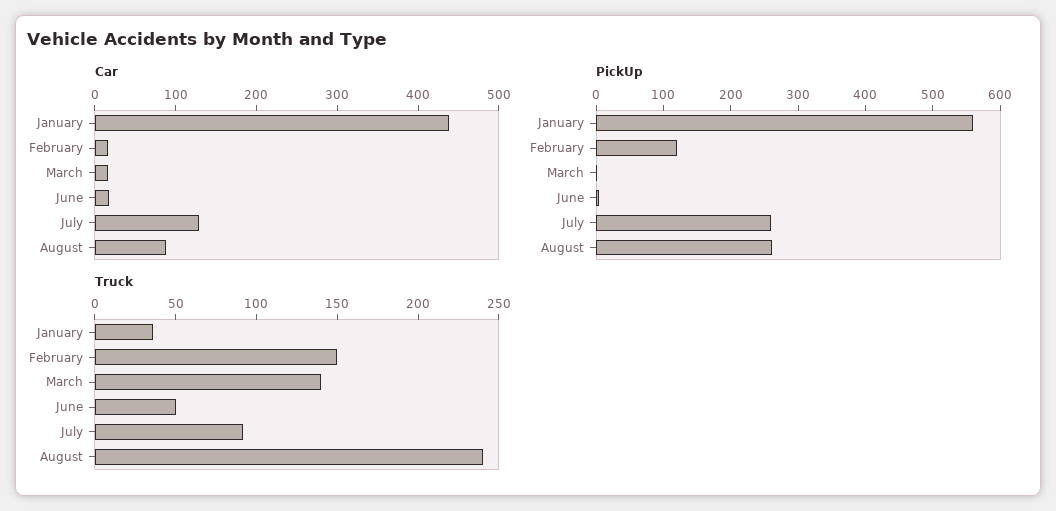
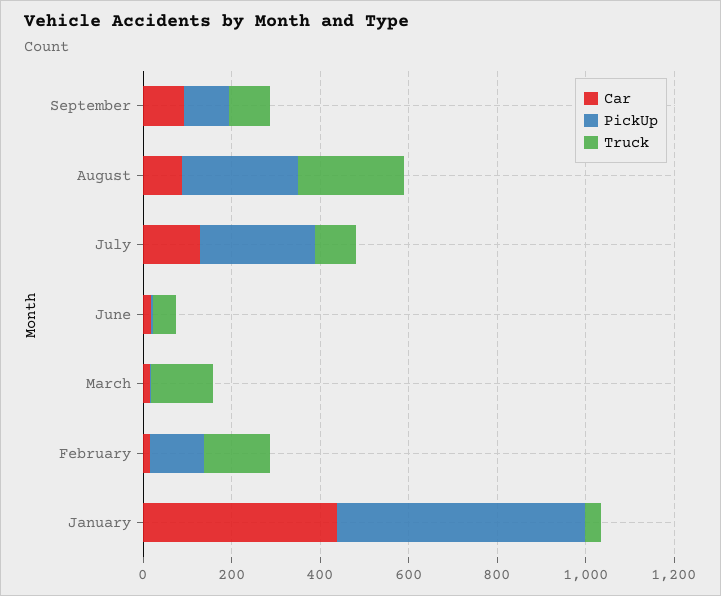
Car, September: none -> 100
PickUp, September: none -> 100
Truck, September: none -> 100

